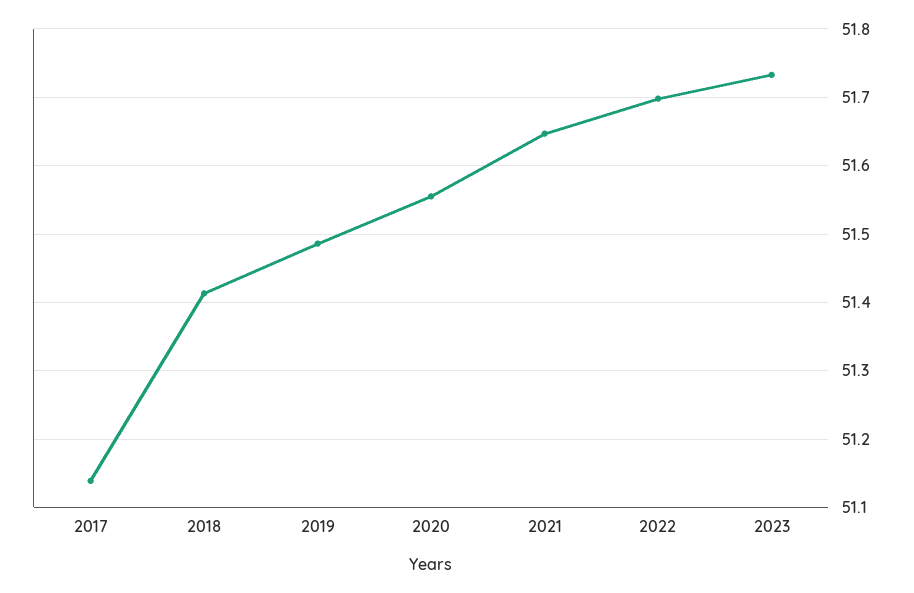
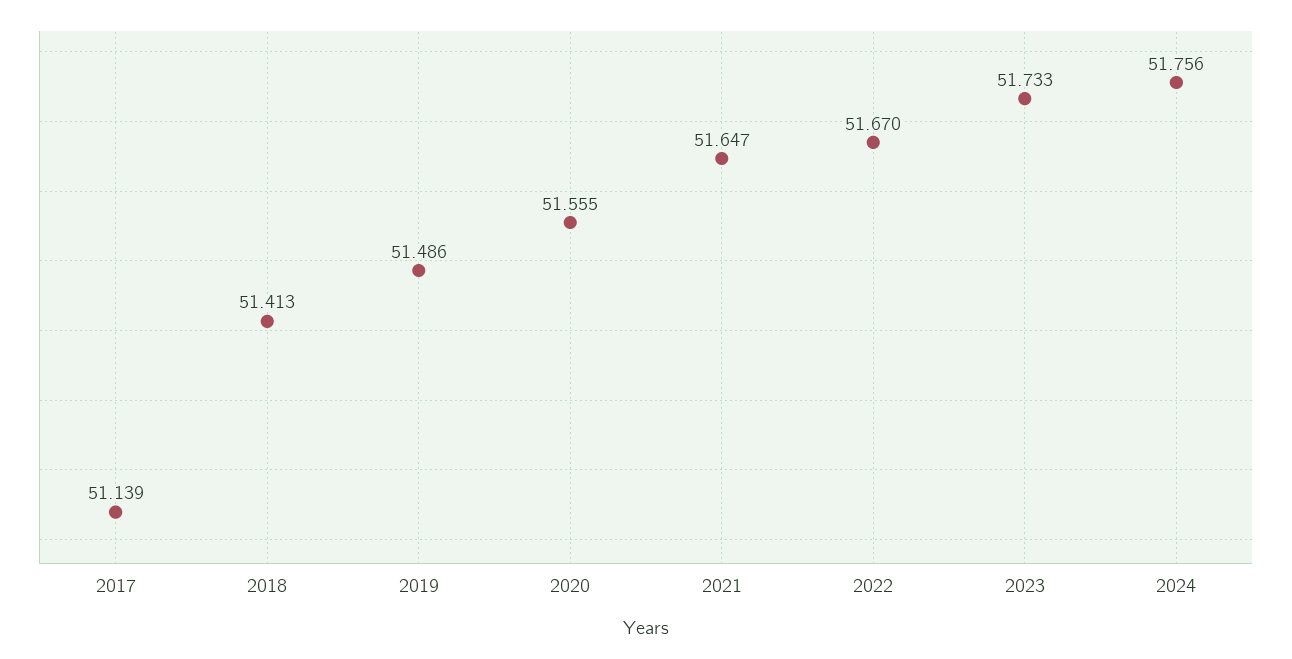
2022: 51.7 -> 51.67
2024: none -> 51.756

